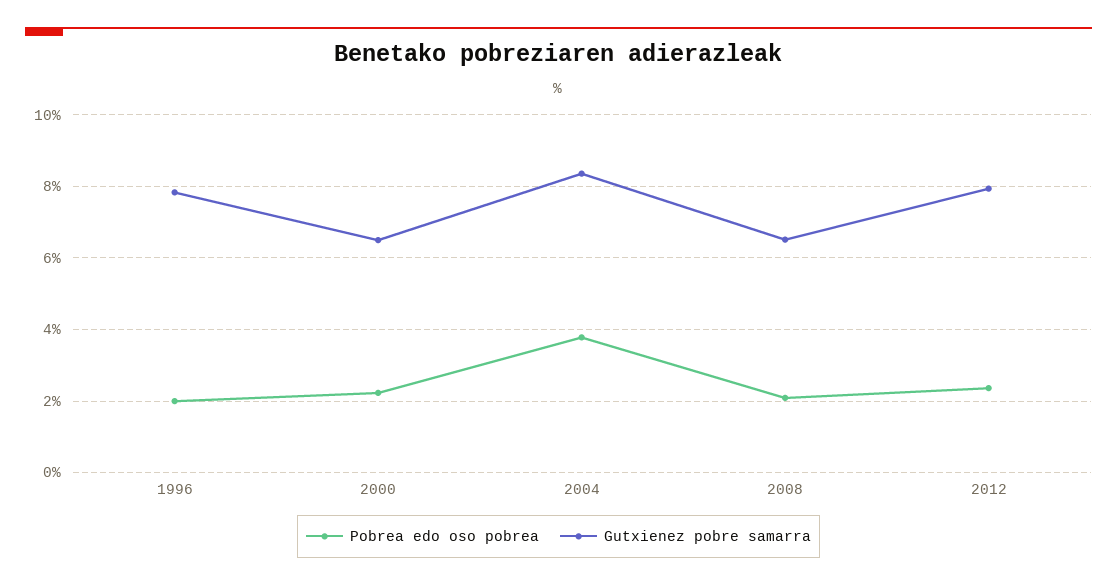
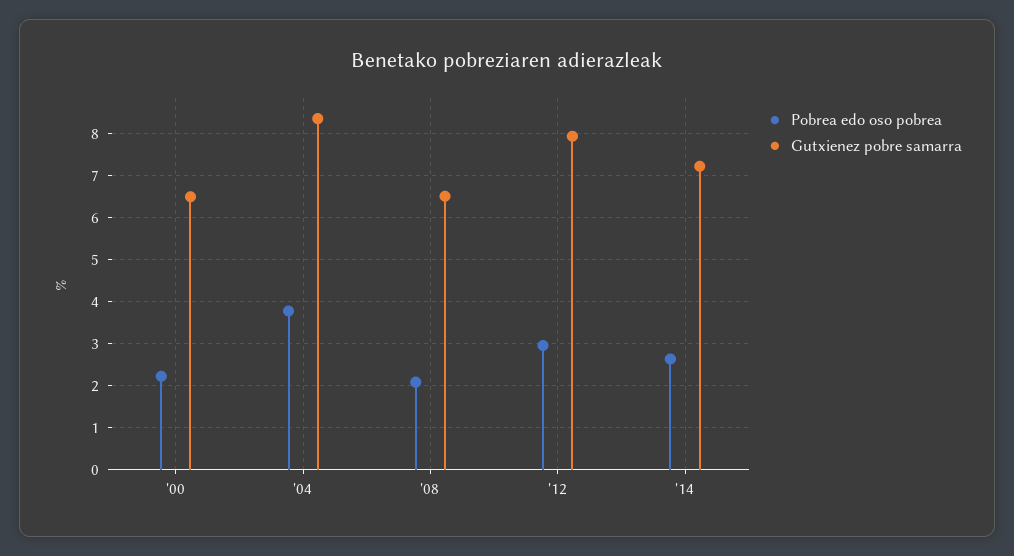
Pobrea edo oso pobrea, 1996: 2 -> none
Gutxienez pobre samarra, 1996: 7.8 -> none
Pobrea edo oso pobrea, 2012: 2.4 -> 3
Pobrea edo oso pobrea, '14: none -> 2.6
Gutxienez pobre samarra, '14: none -> 7.2

